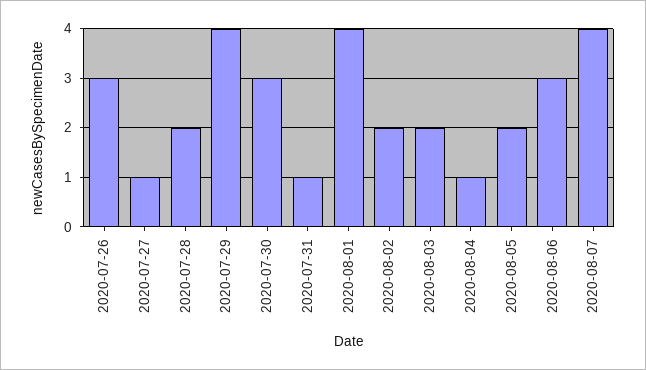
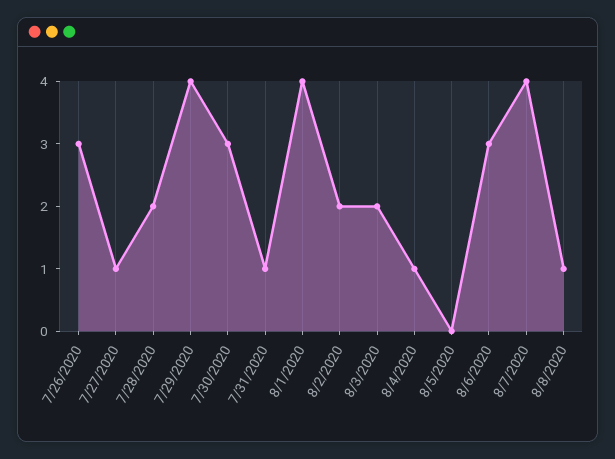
2020-08-05: 2 -> 0
8/8/2020: none -> 1

